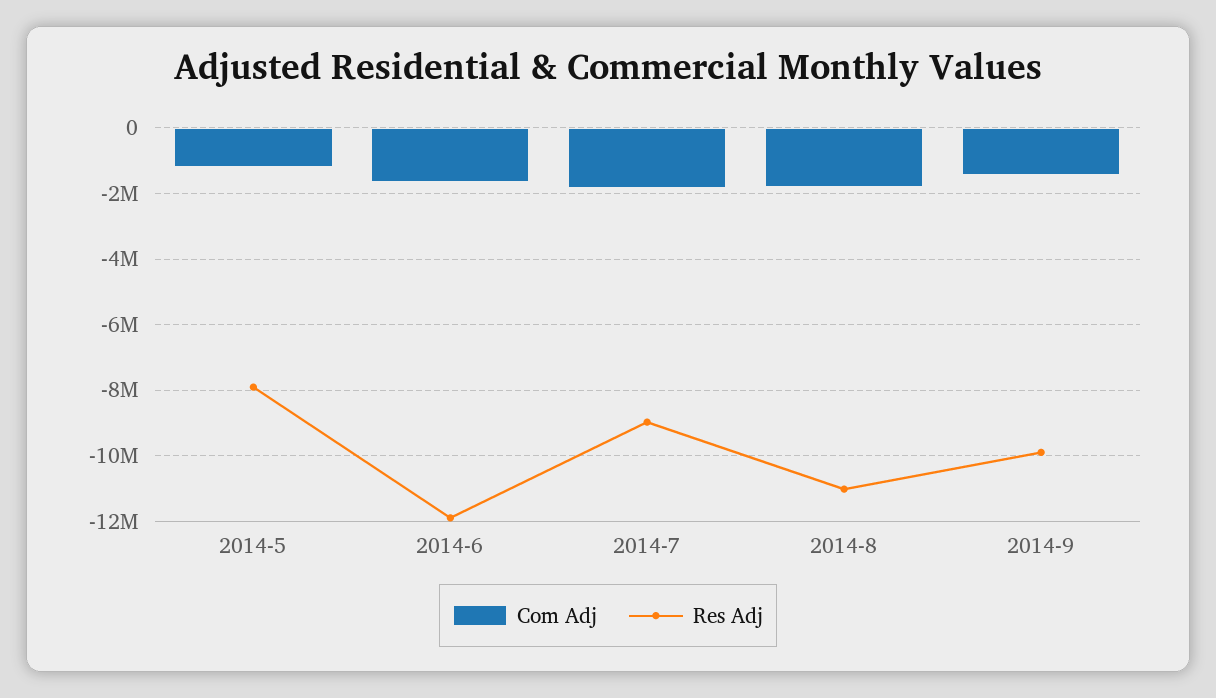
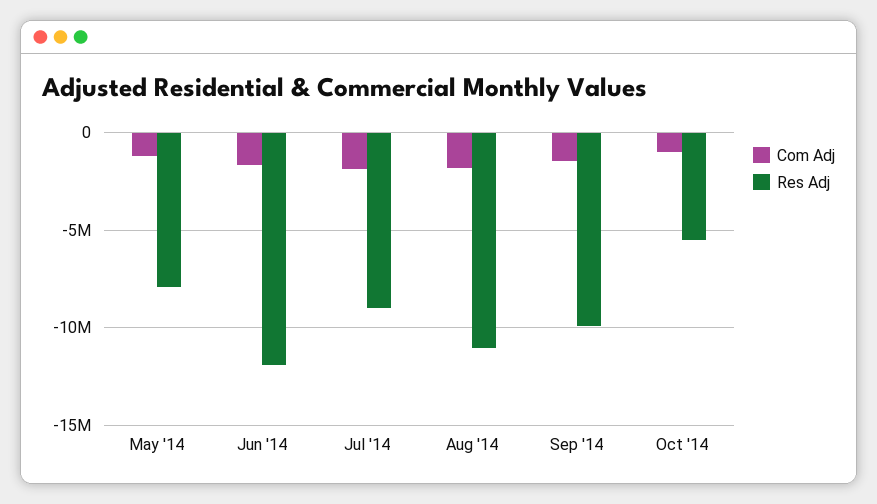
Com Adj, Oct '14: none -> -1000000
Res Adj, Oct '14: none -> -5500000

